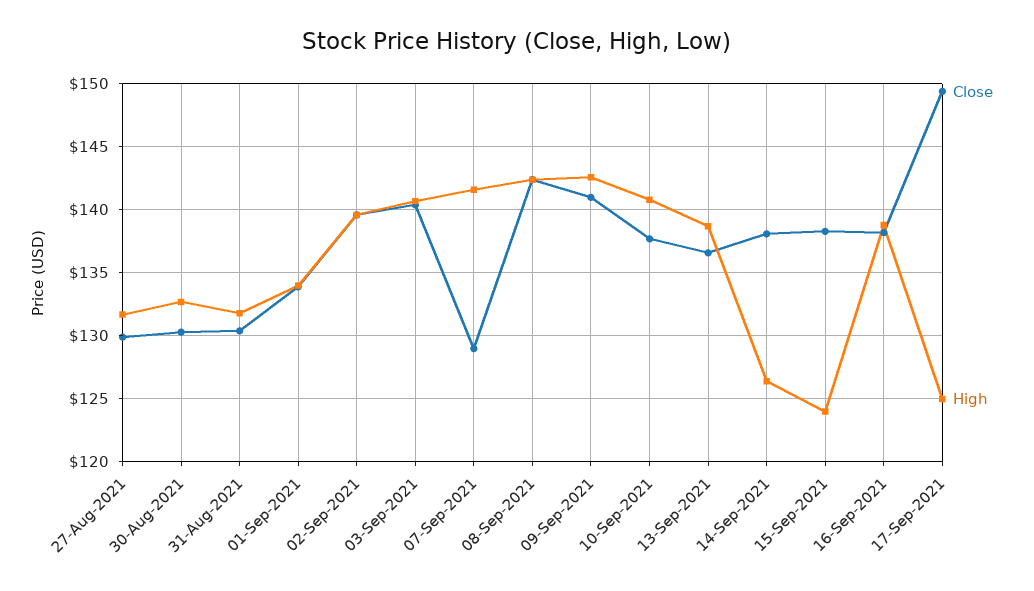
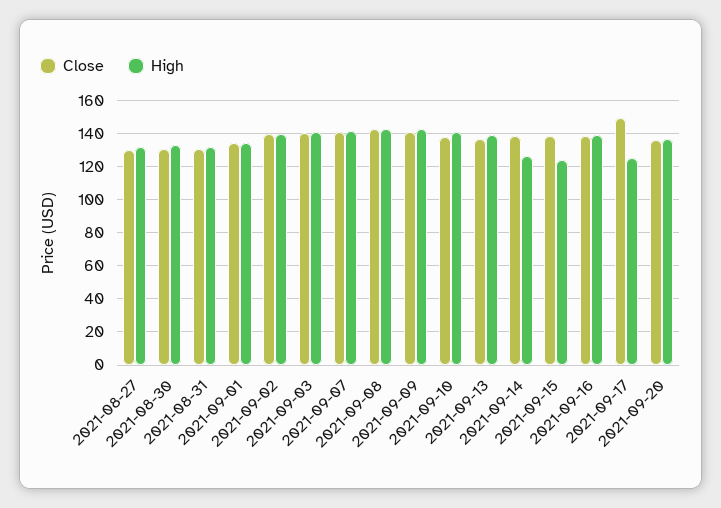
Close, 07-Sep-2021: 129 -> 140
Close, 2021-09-20: none -> 135
High, 2021-09-20: none -> 135

